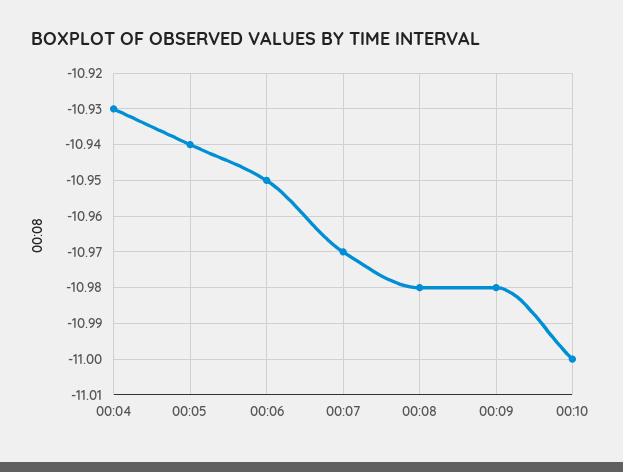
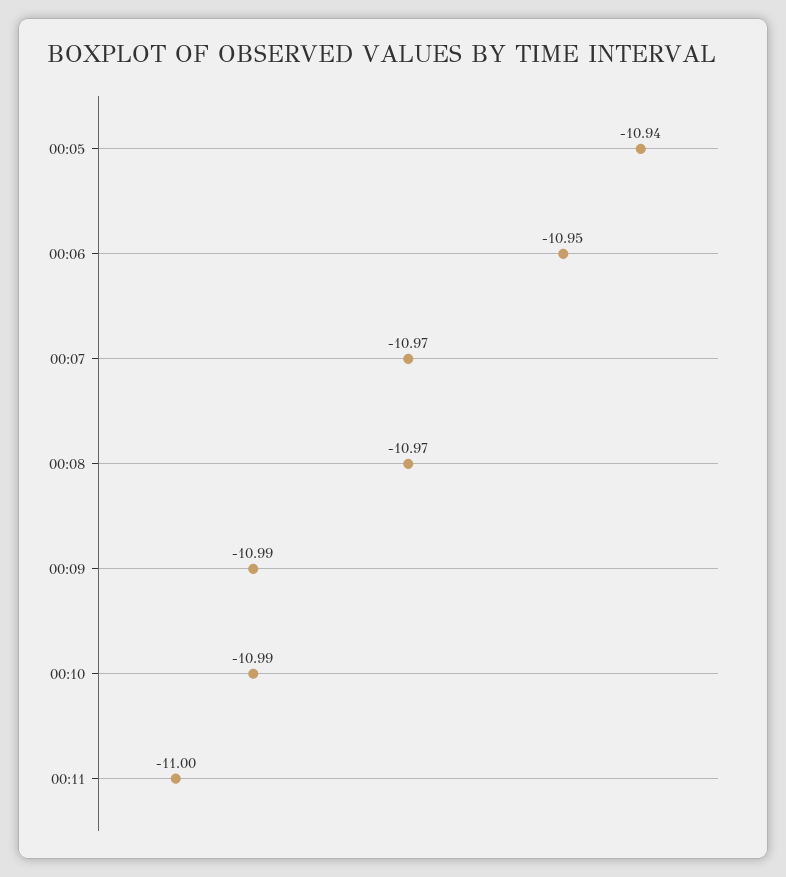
00:04: -10.93 -> none
00:08: -10.98 -> -10.97
00:09: -10.98 -> -10.99
00:10: -11 -> -10.99
00:11: none -> -11

